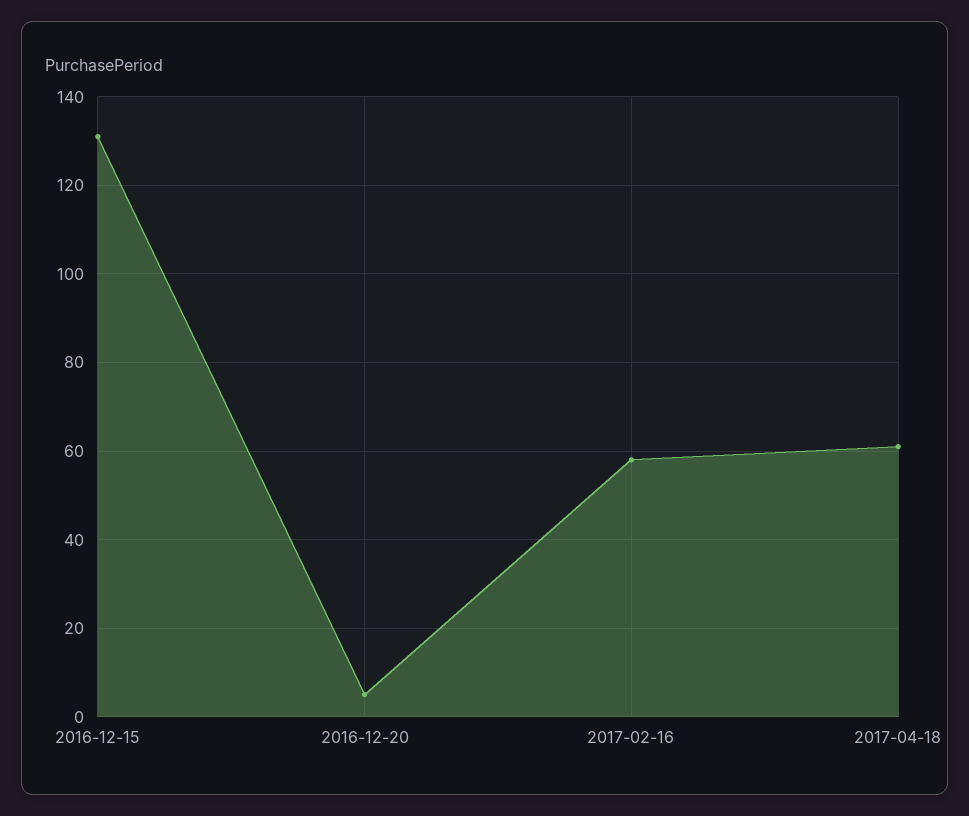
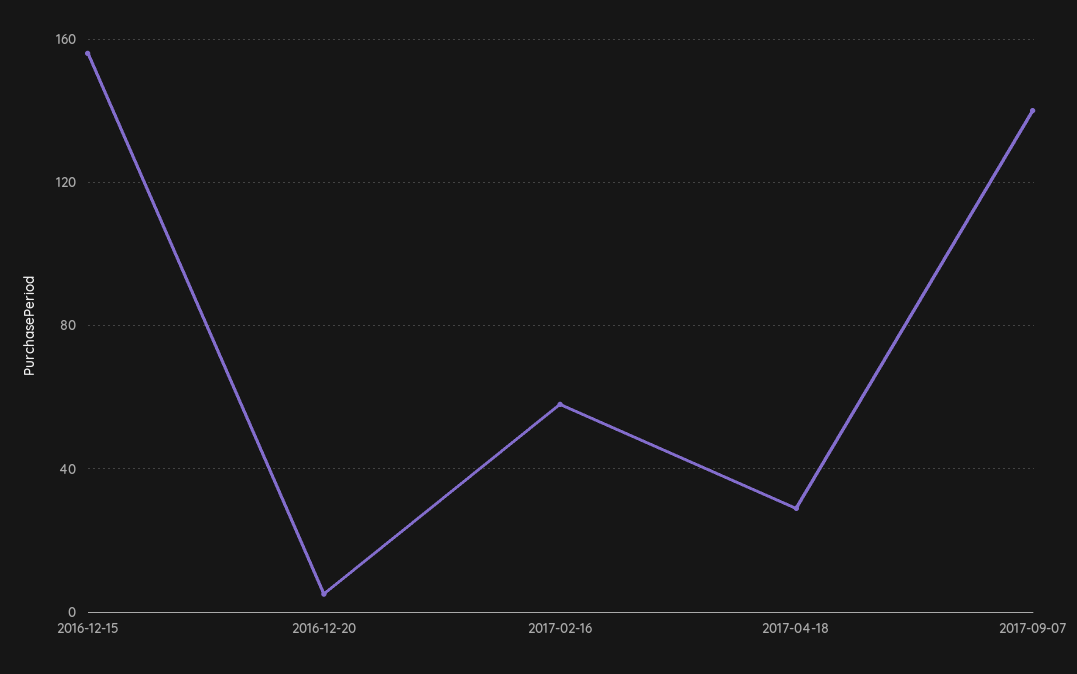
2016-12-15: 130 -> 155
2017-04-18: 60 -> 30
2017-09-07: none -> 140

